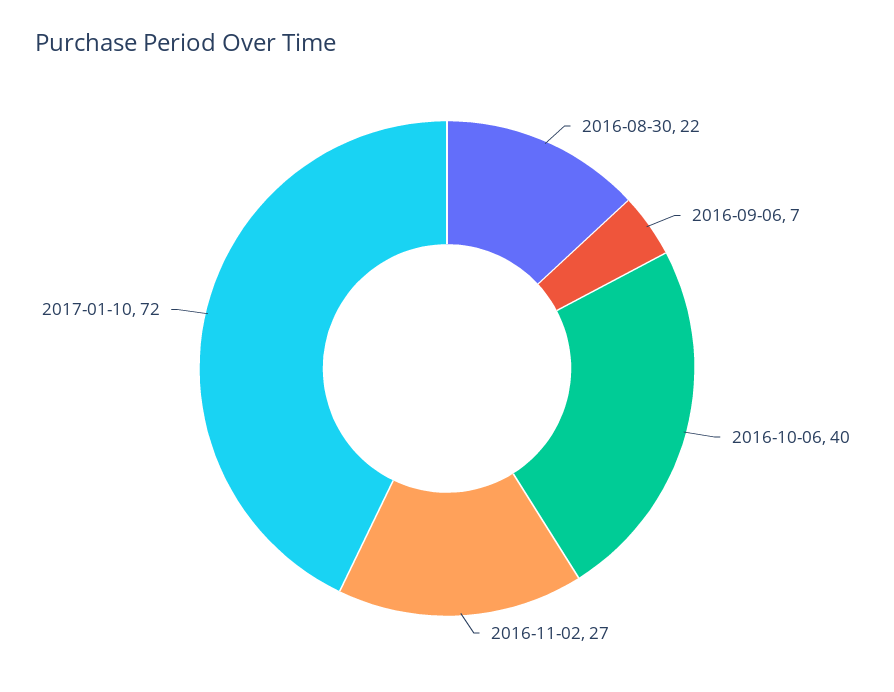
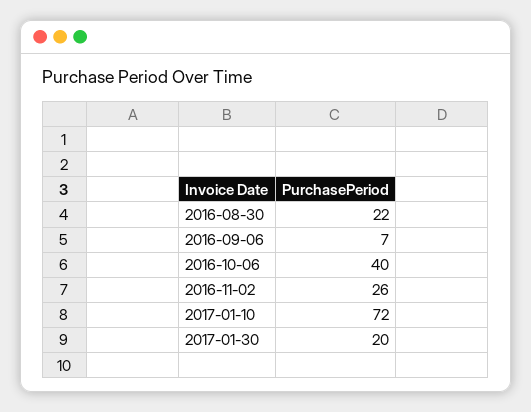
2016-11-02: 27 -> 26
2017-01-30: none -> 20

